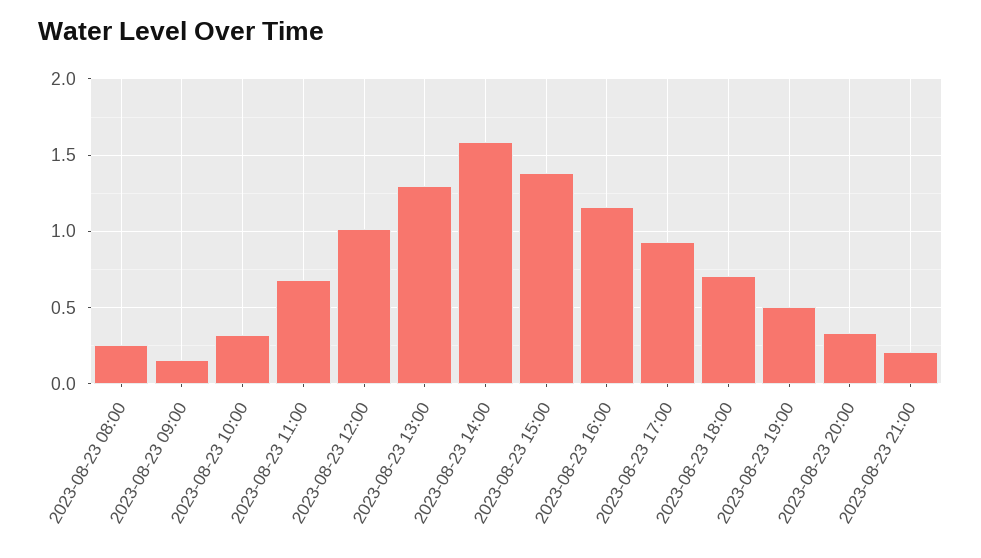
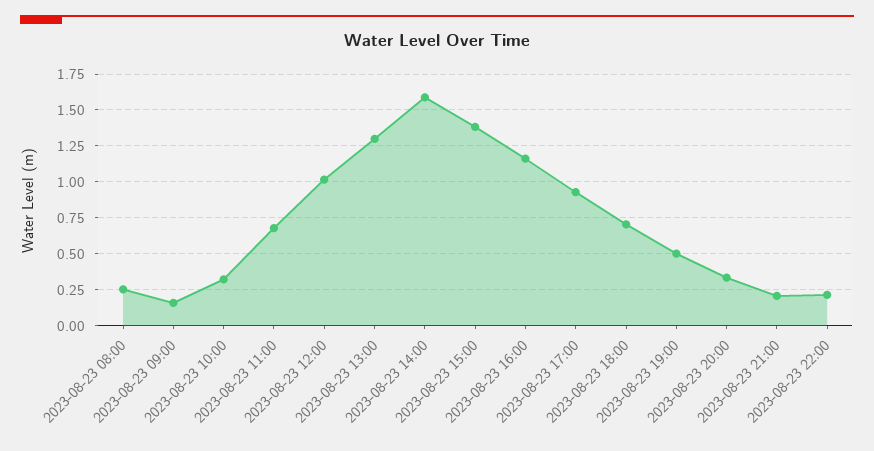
2023-08-23 22:00: none -> 0.2

